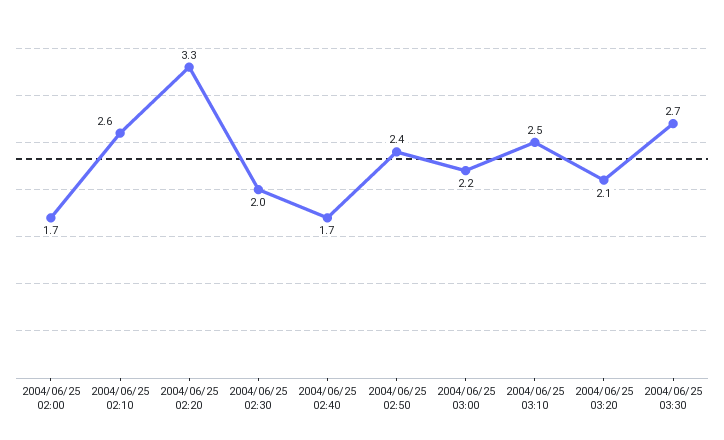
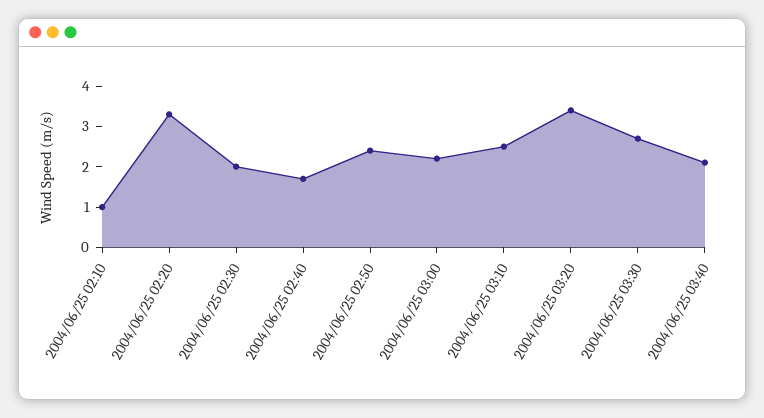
2004/06/25 02:00: 1.7 -> none
2004/06/25 02:10: 2.6 -> 1
2004/06/25 03:20: 2.1 -> 3.5
2004/06/25 03:40: none -> 2

